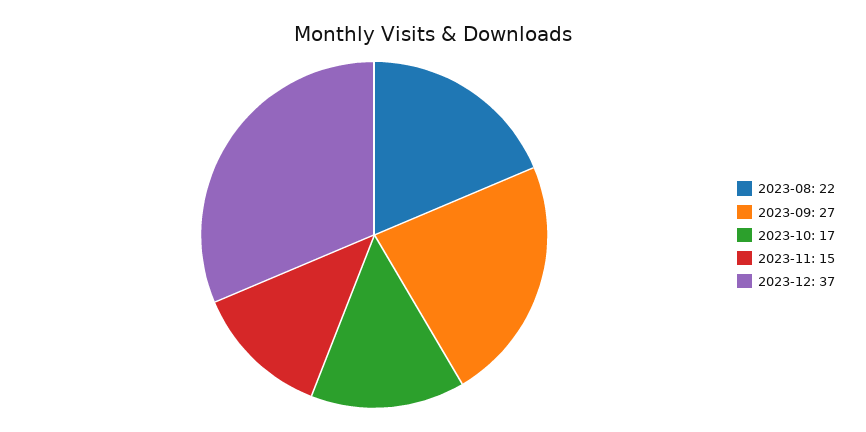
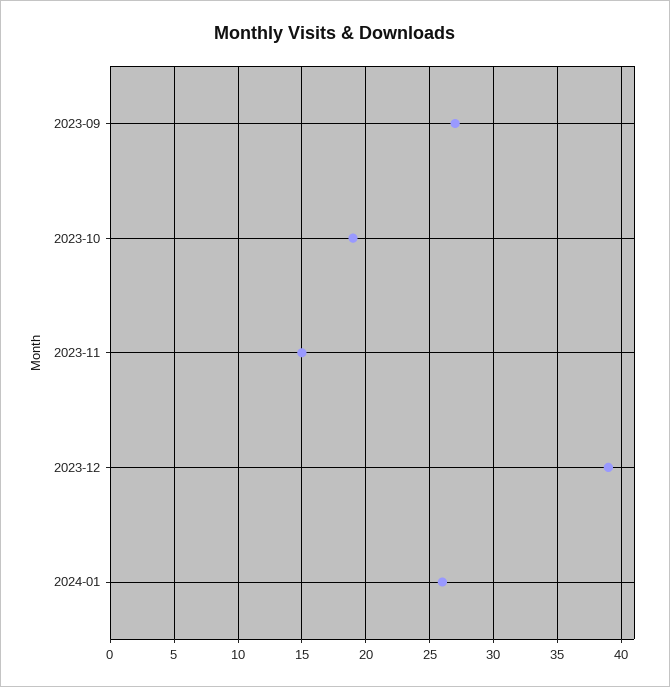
2023-08: 22 -> none
2023-10: 17 -> 19
2023-12: 37 -> 39
2024-01: none -> 26

